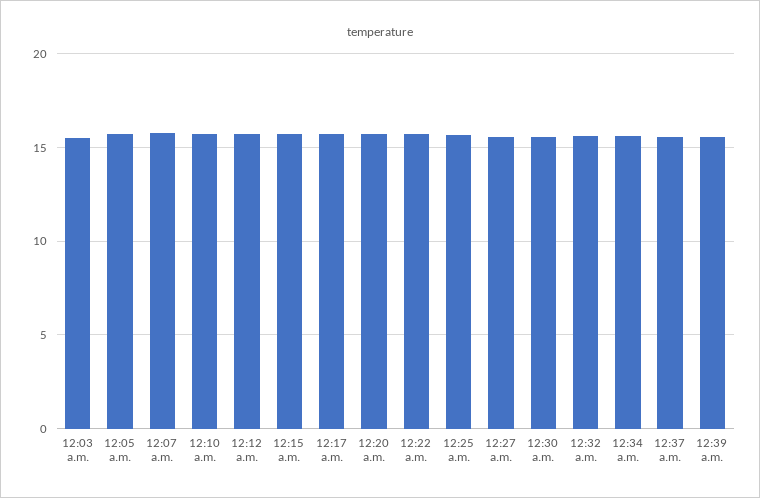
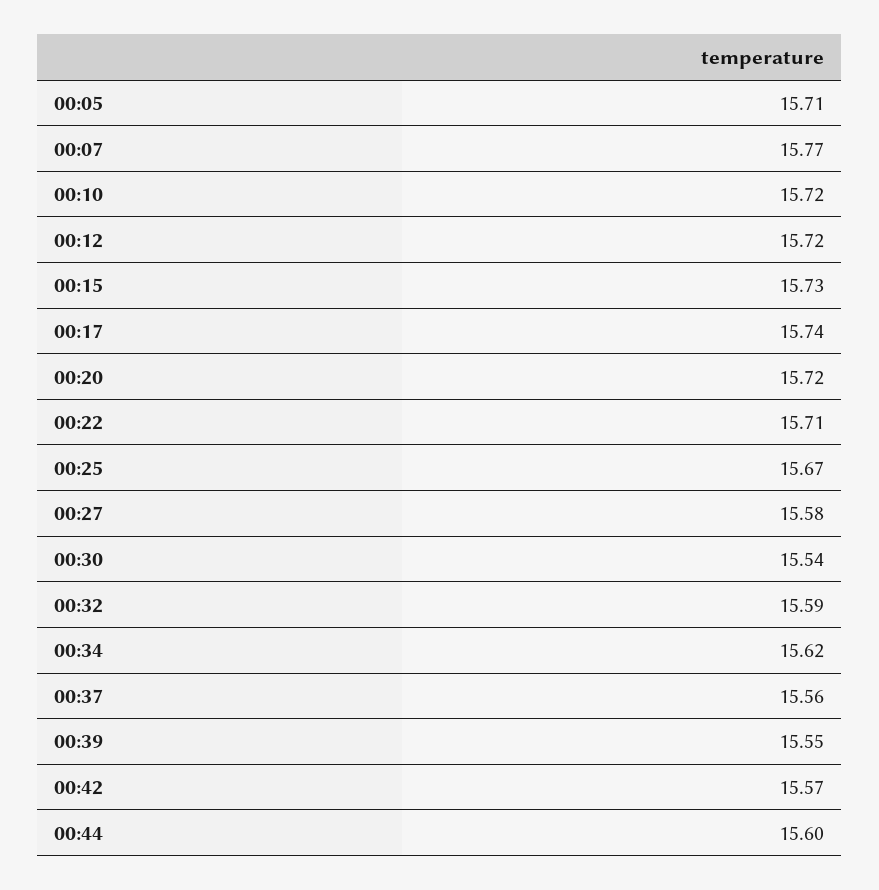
12:03 a.m.: 15.5 -> none
00:42: none -> 15.57
00:44: none -> 15.6

